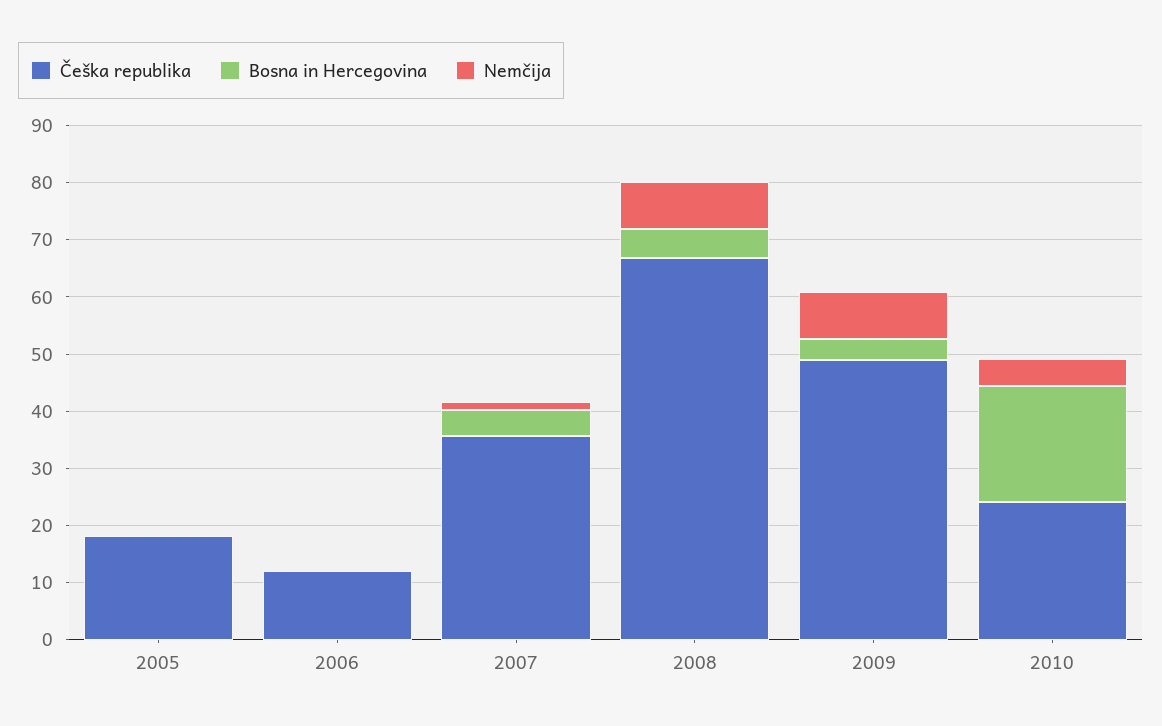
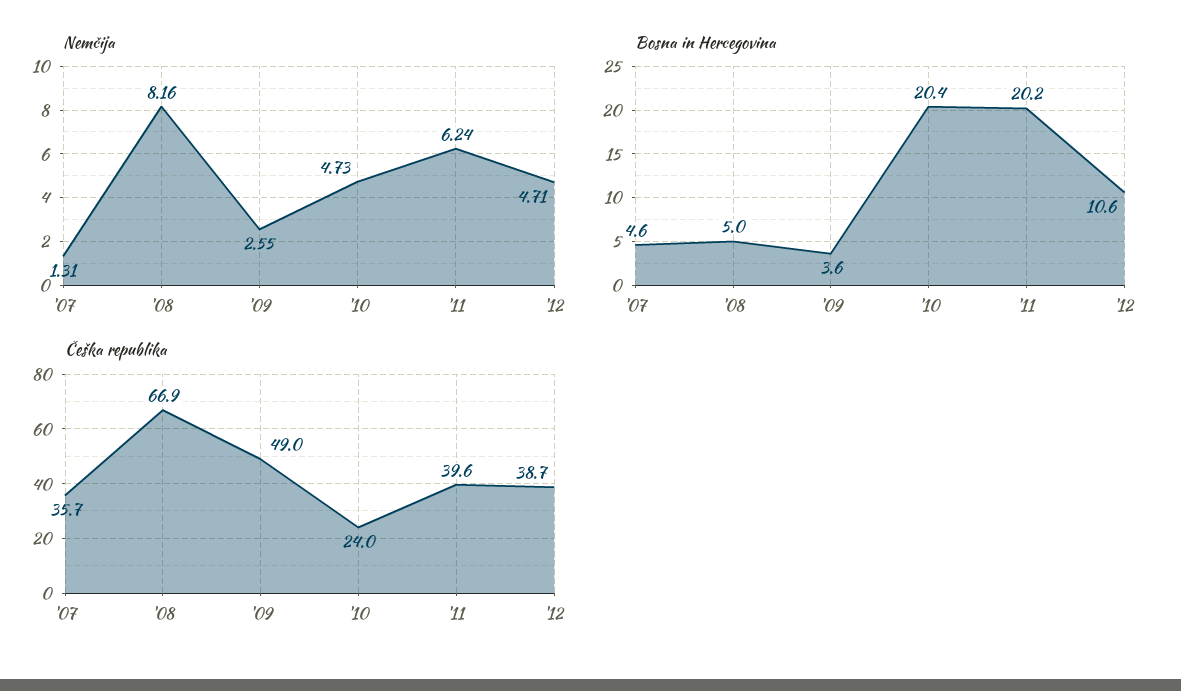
Češka republika, 2005: 18 -> none
Bosna in Hercegovina, 2005: 0 -> none
Nemčija, 2005: 0 -> none
Češka republika, 2006: 12 -> none
Bosna in Hercegovina, 2006: 0 -> none
Nemčija, 2006: 0 -> none
Nemčija, 2009: 8 -> 2.55
Nemčija, '11: none -> 6.24
Nemčija, '12: none -> 4.71
Bosna in Hercegovina, '11: none -> 20.2
Bosna in Hercegovina, '12: none -> 10.6
Češka republika, '11: none -> 39.6
Češka republika, '12: none -> 38.7

